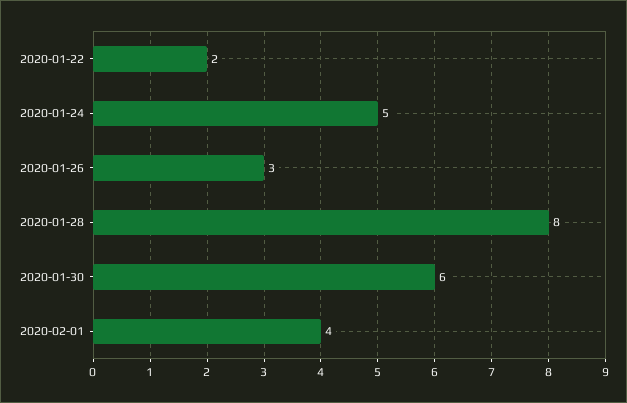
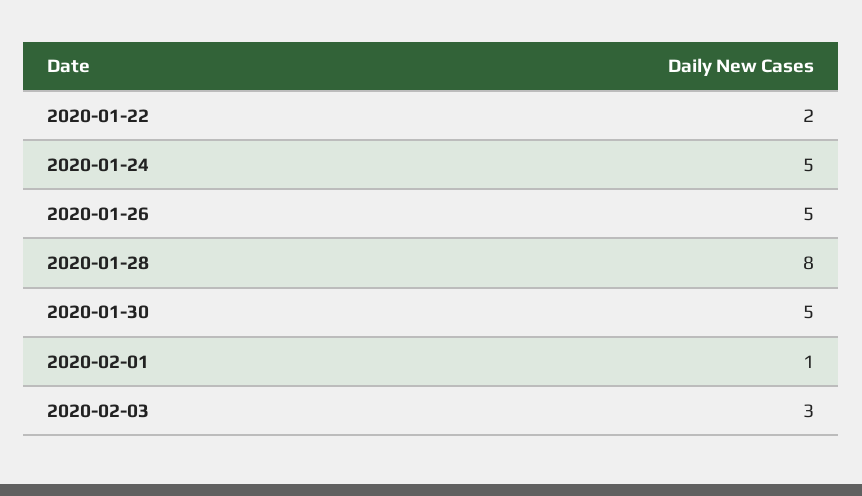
2020-01-26: 3 -> 5
2020-01-30: 6 -> 5
2020-02-01: 4 -> 1
2020-02-03: none -> 3

